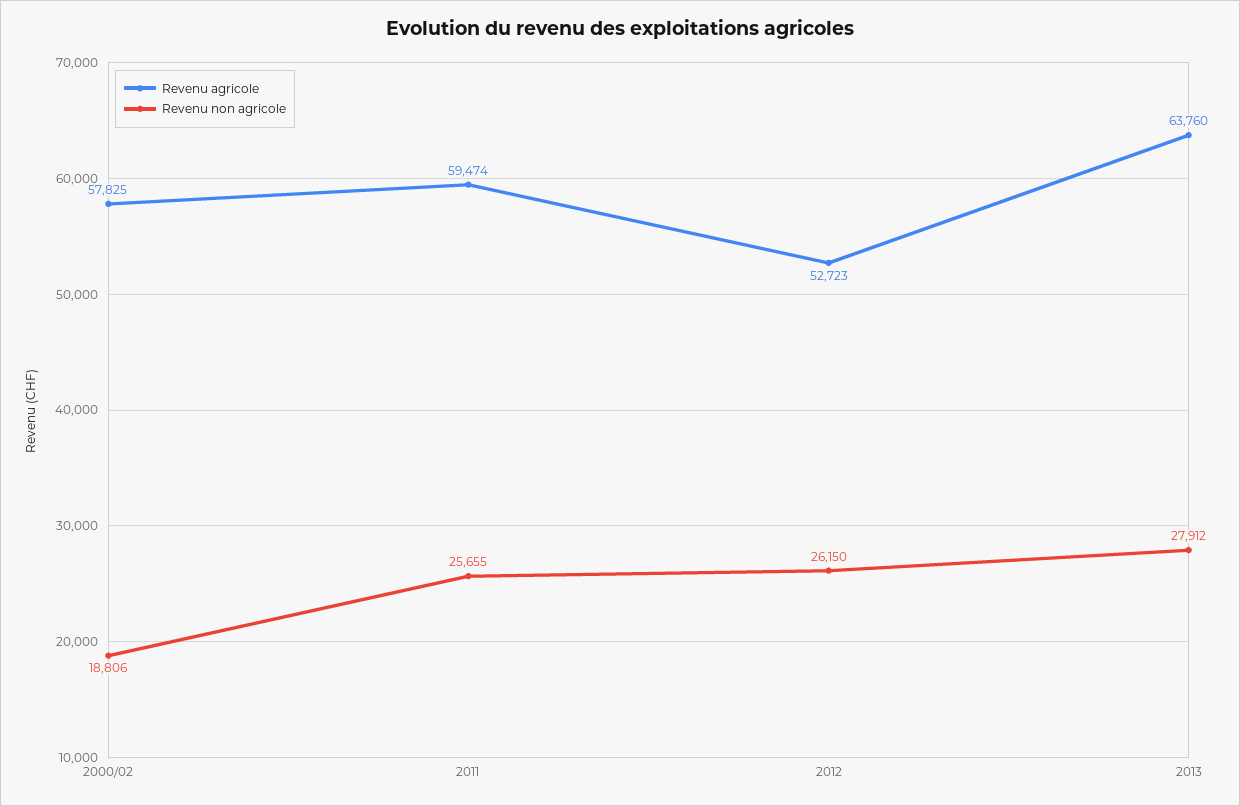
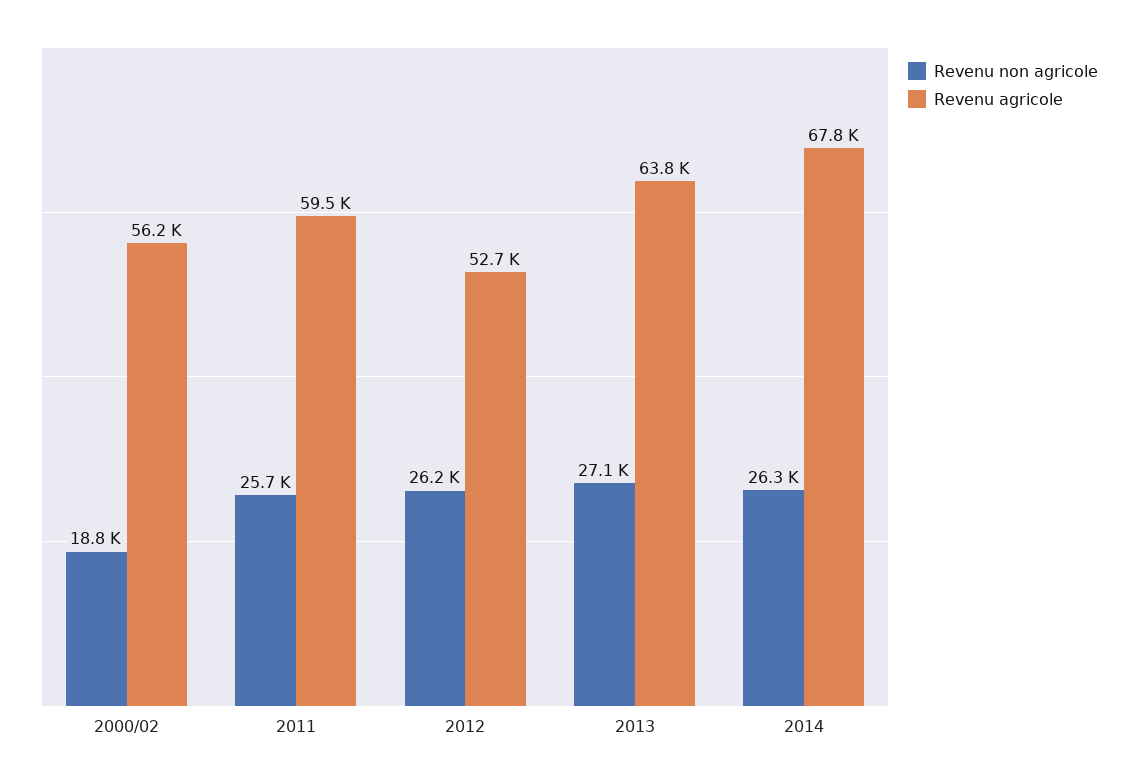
Revenu agricole, 2000/02: 57825 -> 56200
Revenu non agricole, 2013: 27912 -> 27100
Revenu non agricole, 2014: none -> 26300
Revenu agricole, 2014: none -> 67800

